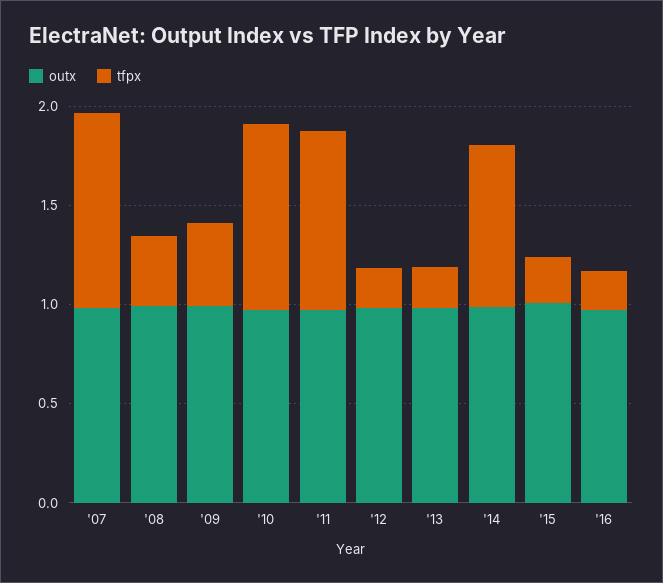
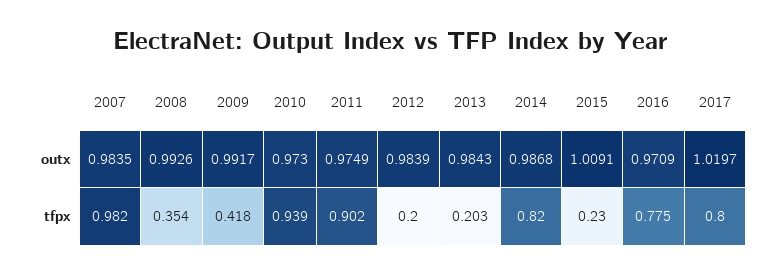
tfpx, '16: 0.2 -> 0.775
outx, 2017: none -> 1.0197
tfpx, 2017: none -> 0.8

